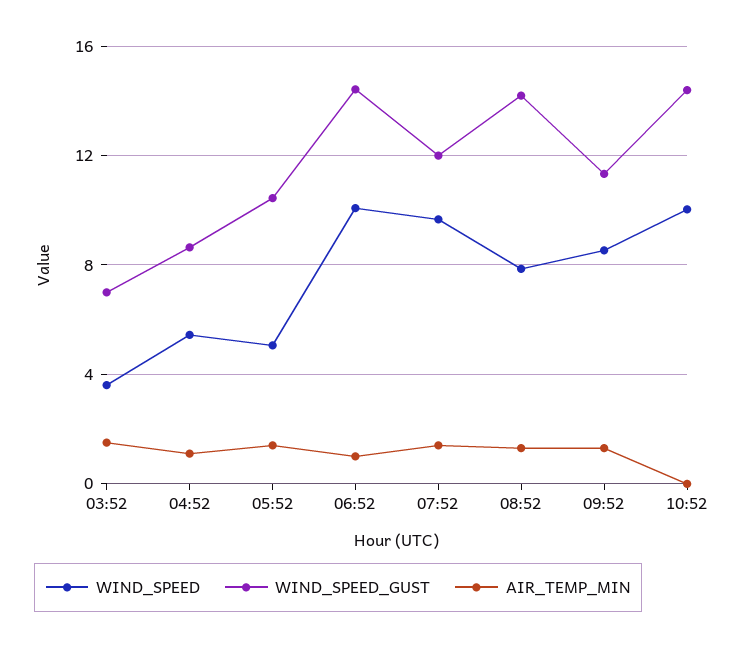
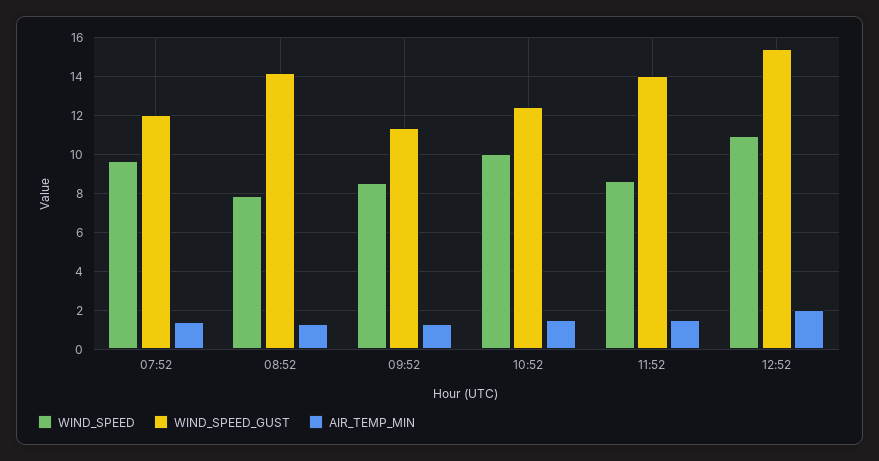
WIND_SPEED, 03:52: 3.5 -> none
WIND_SPEED_GUST, 03:52: 7 -> none
AIR_TEMP_MIN, 03:52: 1.5 -> none
WIND_SPEED, 04:52: 5.5 -> none
WIND_SPEED_GUST, 04:52: 8.5 -> none
AIR_TEMP_MIN, 04:52: 1 -> none
WIND_SPEED, 05:52: 5 -> none
WIND_SPEED_GUST, 05:52: 10.5 -> none
AIR_TEMP_MIN, 05:52: 1.5 -> none
WIND_SPEED, 06:52: 10 -> none
WIND_SPEED_GUST, 06:52: 14.5 -> none
AIR_TEMP_MIN, 06:52: 1 -> none
WIND_SPEED_GUST, 10:52: 14.5 -> 12.5
AIR_TEMP_MIN, 10:52: 0 -> 1.5
WIND_SPEED, 11:52: none -> 8.5
WIND_SPEED_GUST, 11:52: none -> 14
AIR_TEMP_MIN, 11:52: none -> 1.5
WIND_SPEED, 12:52: none -> 11
WIND_SPEED_GUST, 12:52: none -> 15.5
AIR_TEMP_MIN, 12:52: none -> 2

